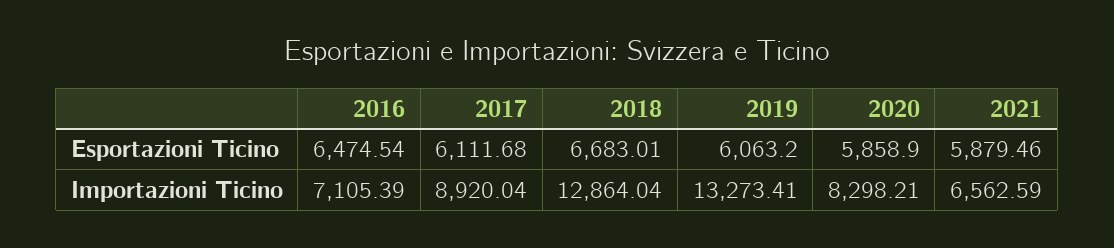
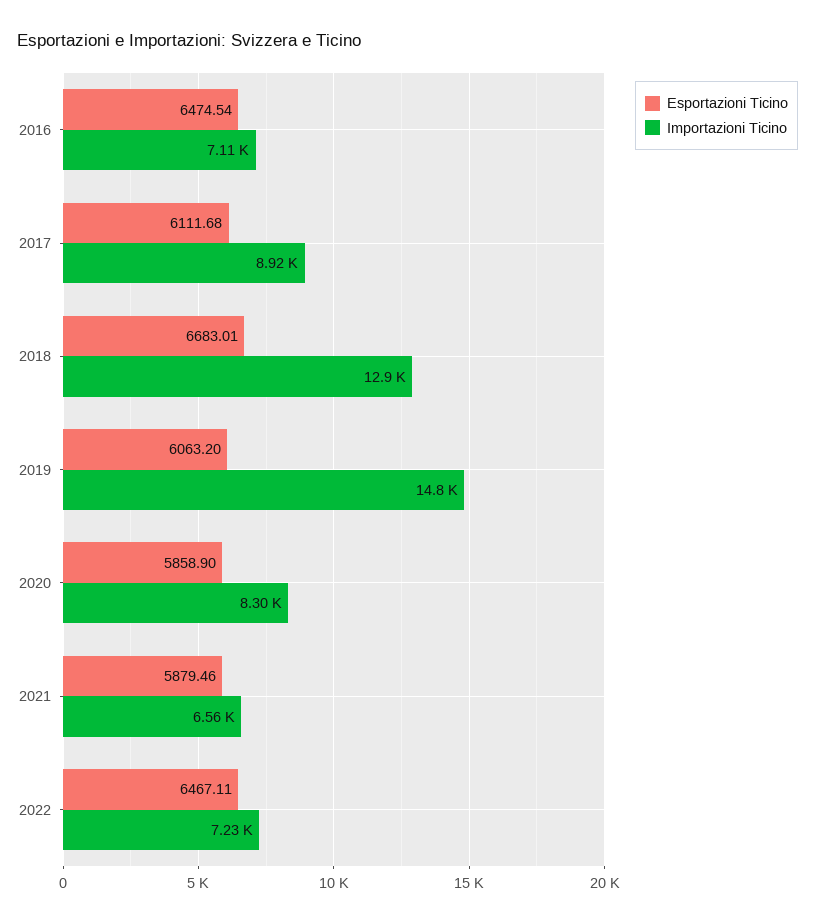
Importazioni Ticino, 2019: 13273.41 -> 14800
Esportazioni Ticino, 2022: none -> 6467.11
Importazioni Ticino, 2022: none -> 7230

